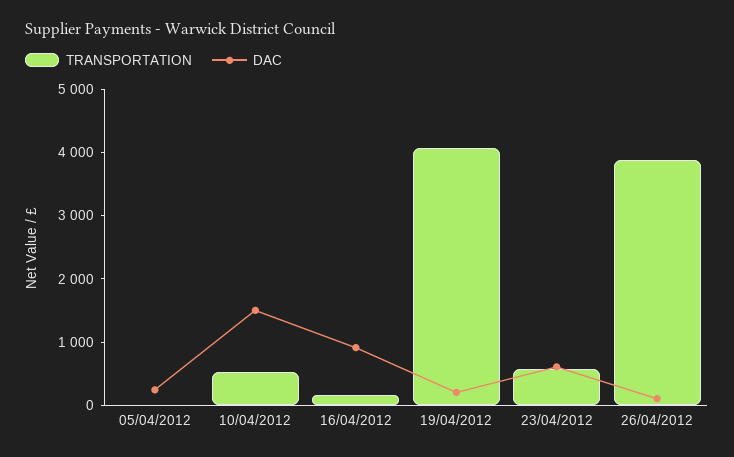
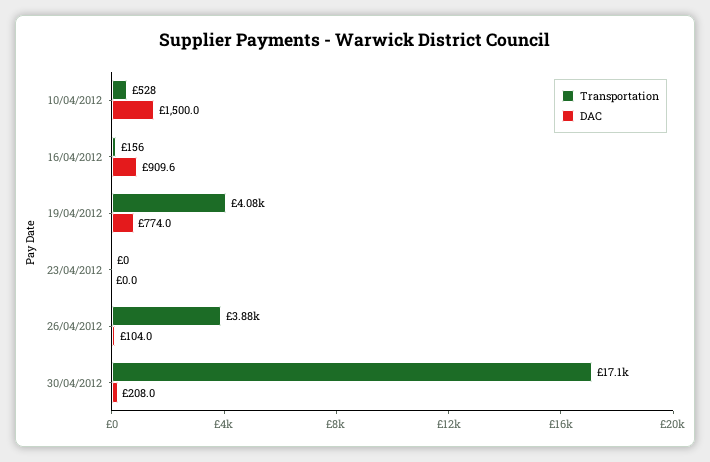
TRANSPORTATION, 05/04/2012: 0 -> none
DAC, 05/04/2012: 200 -> none
DAC, 19/04/2012: 200 -> 774
TRANSPORTATION, 23/04/2012: 600 -> 0
DAC, 23/04/2012: 600 -> 0
TRANSPORTATION, 30/04/2012: none -> 17100
DAC, 30/04/2012: none -> 208

